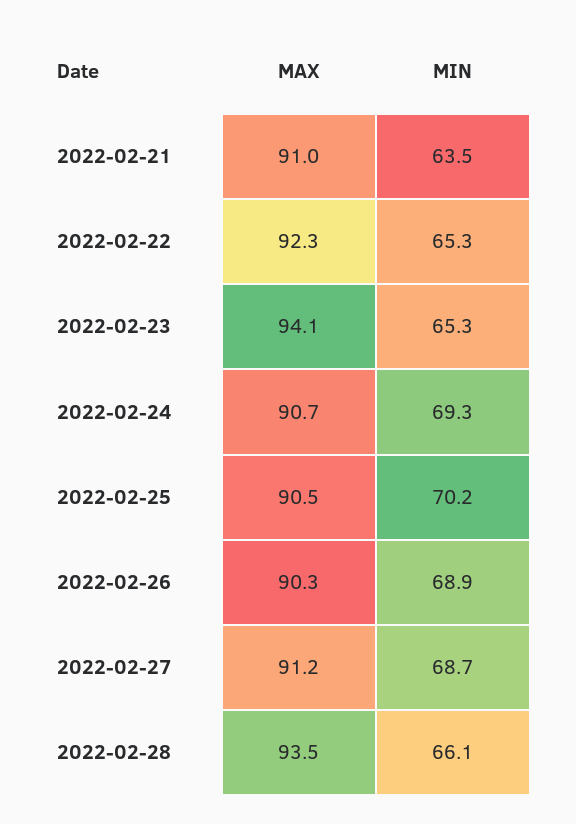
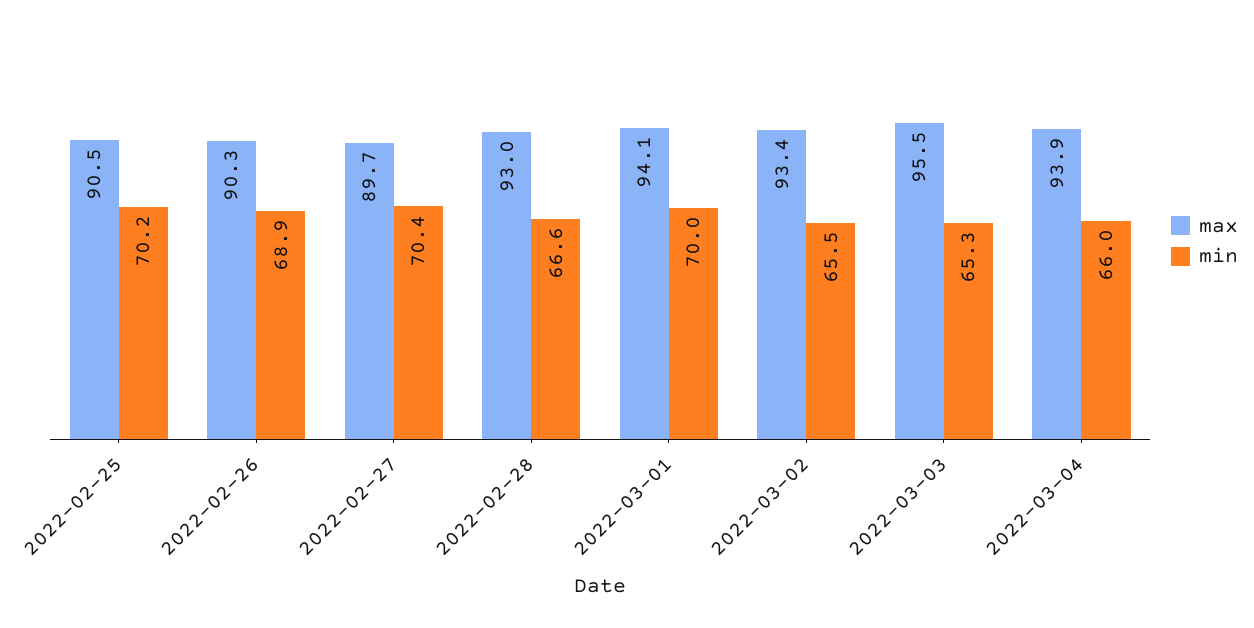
MAX, 2022-02-21: 91 -> none
MIN, 2022-02-21: 63.5 -> none
MAX, 2022-02-22: 92.3 -> none
MIN, 2022-02-22: 65.3 -> none
MAX, 2022-02-23: 94.1 -> none
MIN, 2022-02-23: 65.3 -> none
MAX, 2022-02-24: 90.7 -> none
MIN, 2022-02-24: 69.3 -> none
MAX, 2022-02-27: 91.2 -> 89.7
MIN, 2022-02-27: 68.7 -> 70.4
MAX, 2022-02-28: 93.5 -> 93
MIN, 2022-02-28: 66.1 -> 66.6
MAX, 2022-03-01: none -> 94.1
MIN, 2022-03-01: none -> 70
MAX, 2022-03-02: none -> 93.4
MIN, 2022-03-02: none -> 65.5
MAX, 2022-03-03: none -> 95.5
MIN, 2022-03-03: none -> 65.3
MAX, 2022-03-04: none -> 93.9
MIN, 2022-03-04: none -> 66

